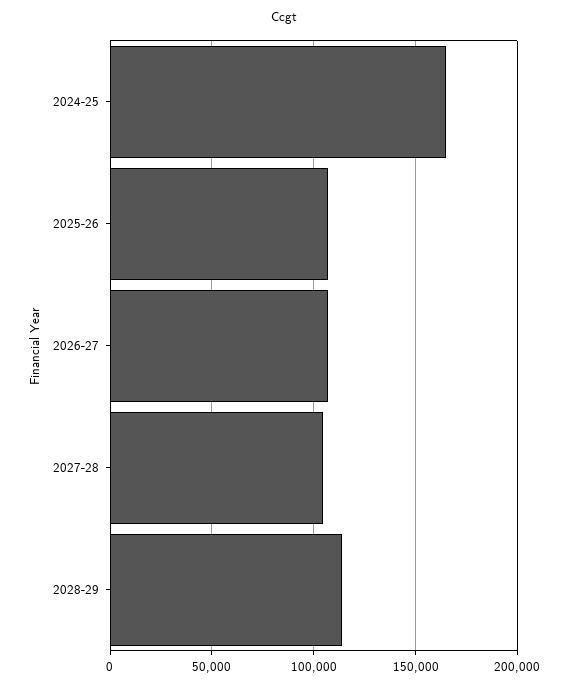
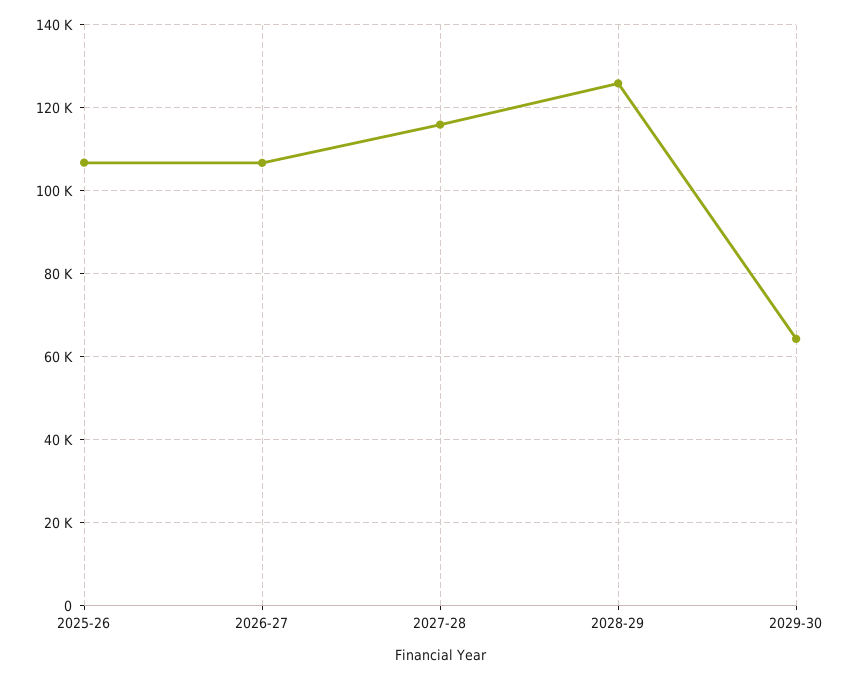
2024-25: 165000 -> none
2027-28: 105000 -> 116000
2028-29: 115000 -> 126000
2029-30: none -> 64000

